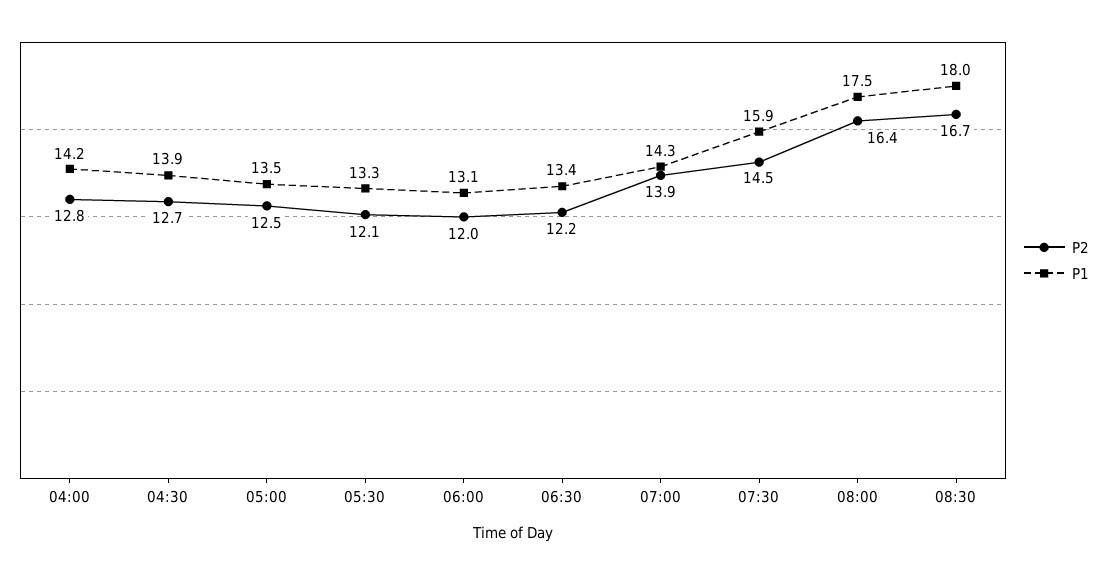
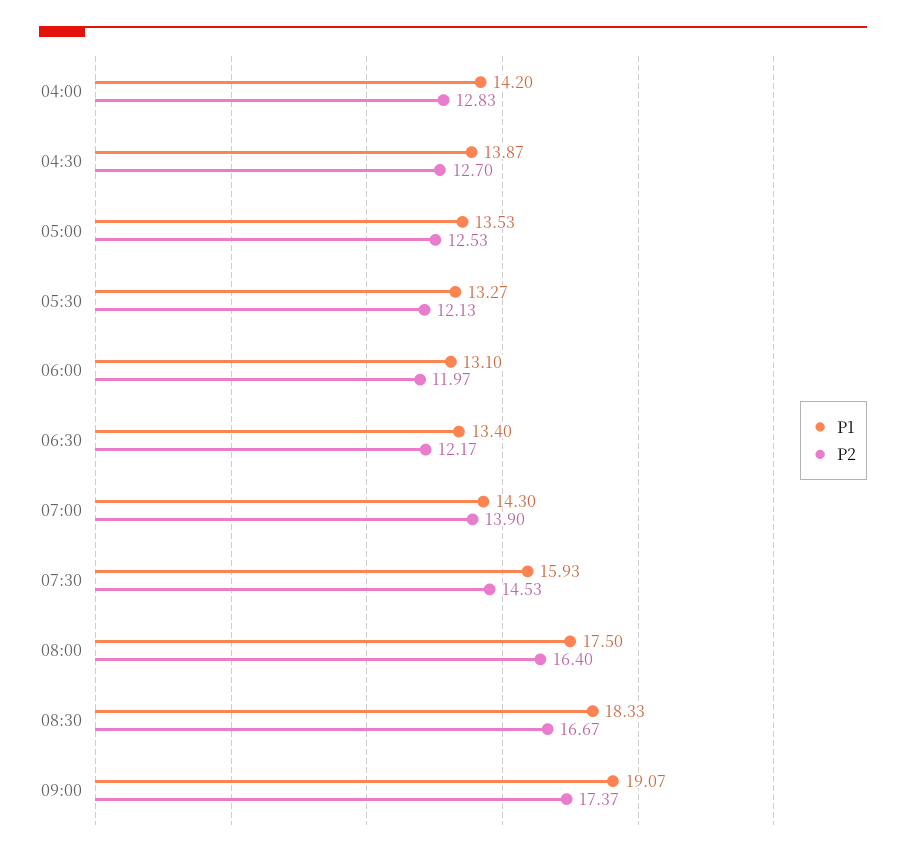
P1, 08:30: 18 -> 18.33
P1, 09:00: none -> 19.07
P2, 09:00: none -> 17.37

